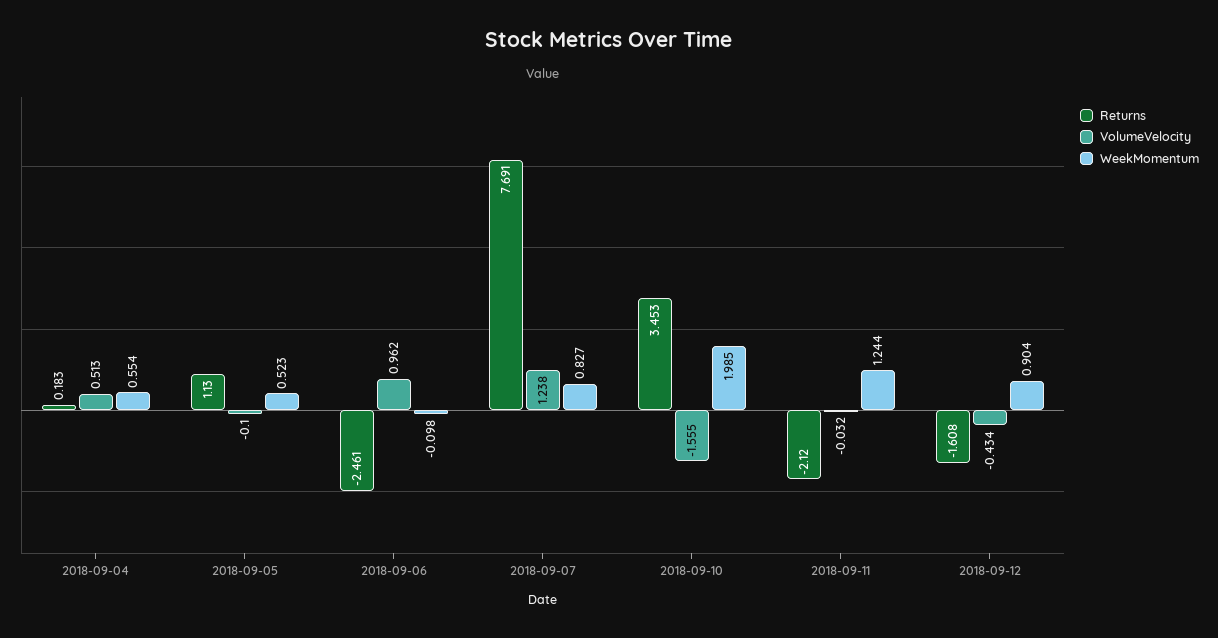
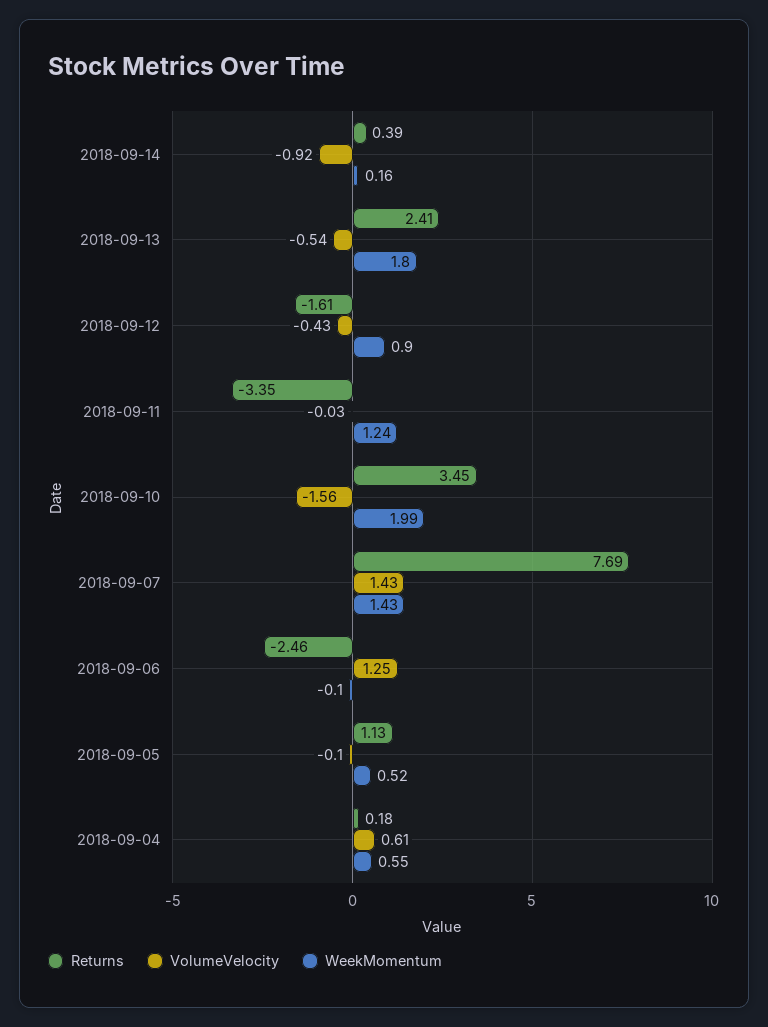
VolumeVelocity, 2018-09-04: 0.513 -> 0.61
VolumeVelocity, 2018-09-06: 0.962 -> 1.25
VolumeVelocity, 2018-09-07: 1.238 -> 1.43
WeekMomentum, 2018-09-07: 0.827 -> 1.43
Returns, 2018-09-11: -2.12 -> -3.35
Returns, 2018-09-14: none -> 0.39
VolumeVelocity, 2018-09-14: none -> -0.92
WeekMomentum, 2018-09-14: none -> 0.16
Returns, 2018-09-13: none -> 2.41
VolumeVelocity, 2018-09-13: none -> -0.54
WeekMomentum, 2018-09-13: none -> 1.8

